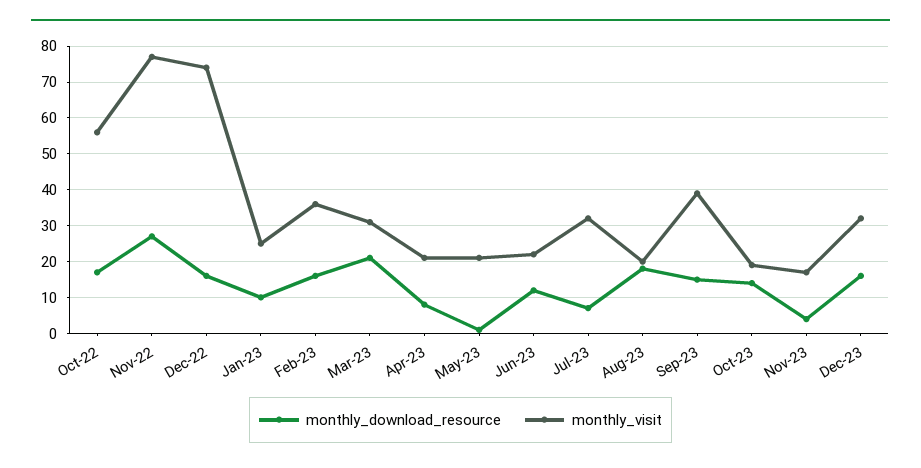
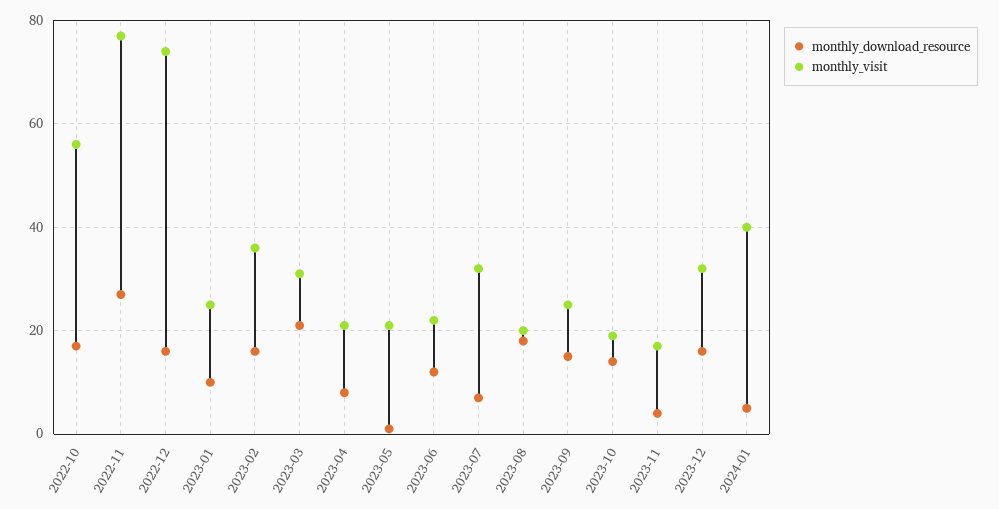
monthly_visit, Sep-23: 40 -> 25
monthly_download_resource, 2024-01: none -> 5
monthly_visit, 2024-01: none -> 40

